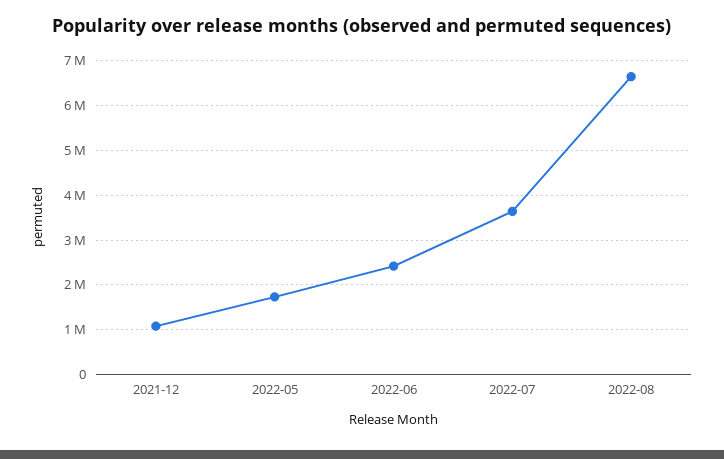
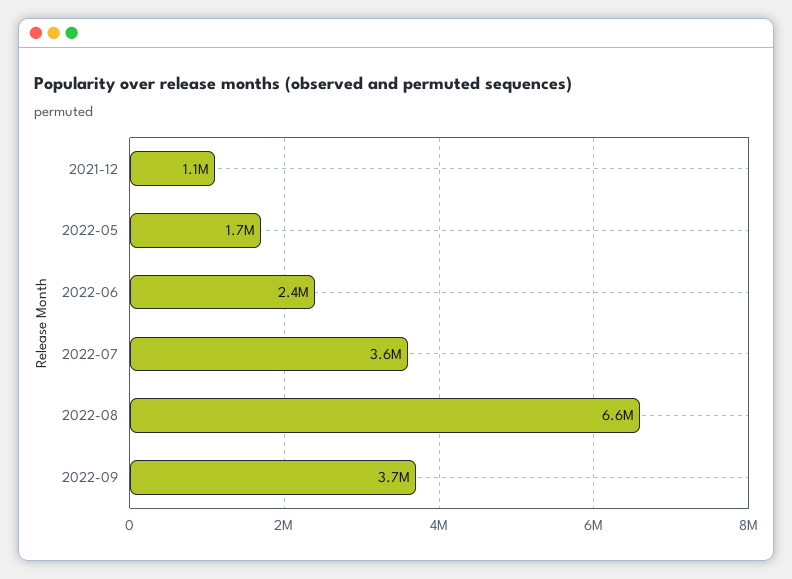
2022-09: none -> 3700000

